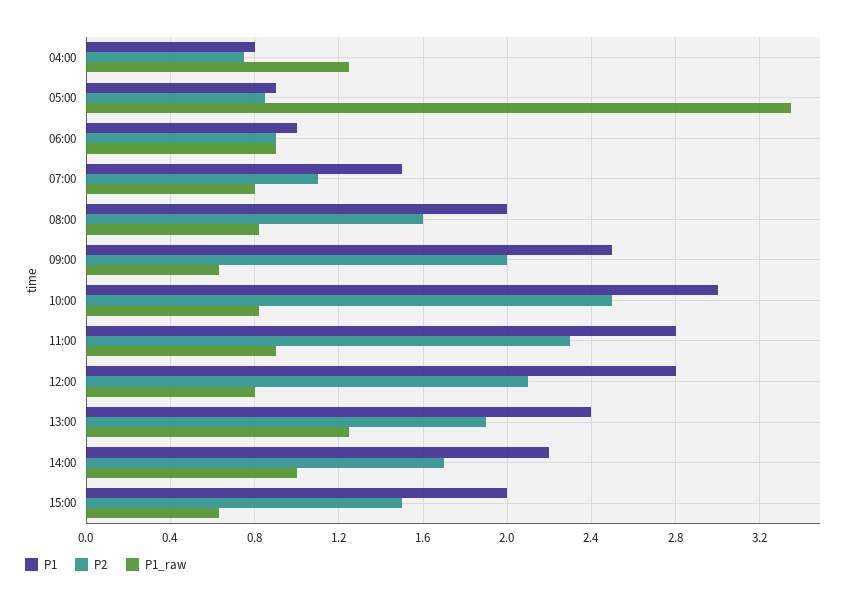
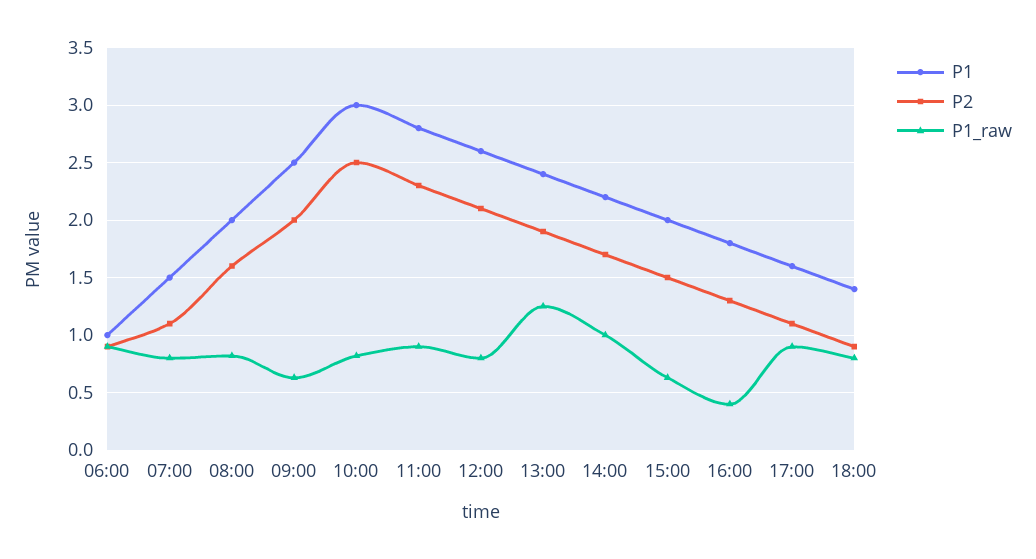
P1, 04:00: 0.8 -> none
P2, 04:00: 0.75 -> none
P1_raw, 04:00: 1.25 -> none
P1, 05:00: 0.9 -> none
P2, 05:00: 0.85 -> none
P1_raw, 05:00: 3.35 -> none
P1, 12:00: 2.8 -> 2.6
P1, 16:00: none -> 1.8
P2, 16:00: none -> 1.3
P1_raw, 16:00: none -> 0.4
P1, 17:00: none -> 1.6
P2, 17:00: none -> 1.1
P1_raw, 17:00: none -> 0.9
P1, 18:00: none -> 1.4
P2, 18:00: none -> 0.9
P1_raw, 18:00: none -> 0.8

